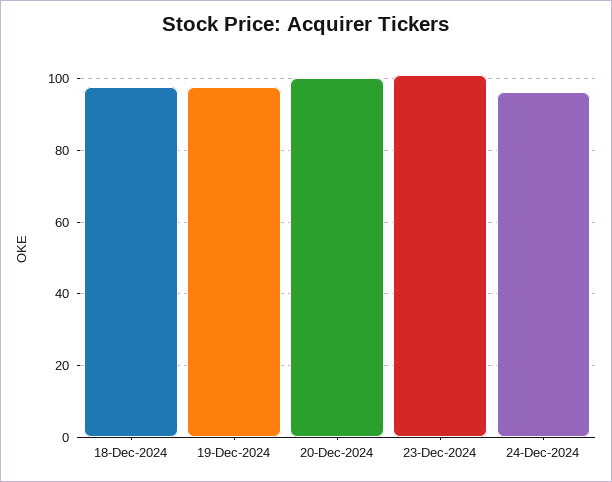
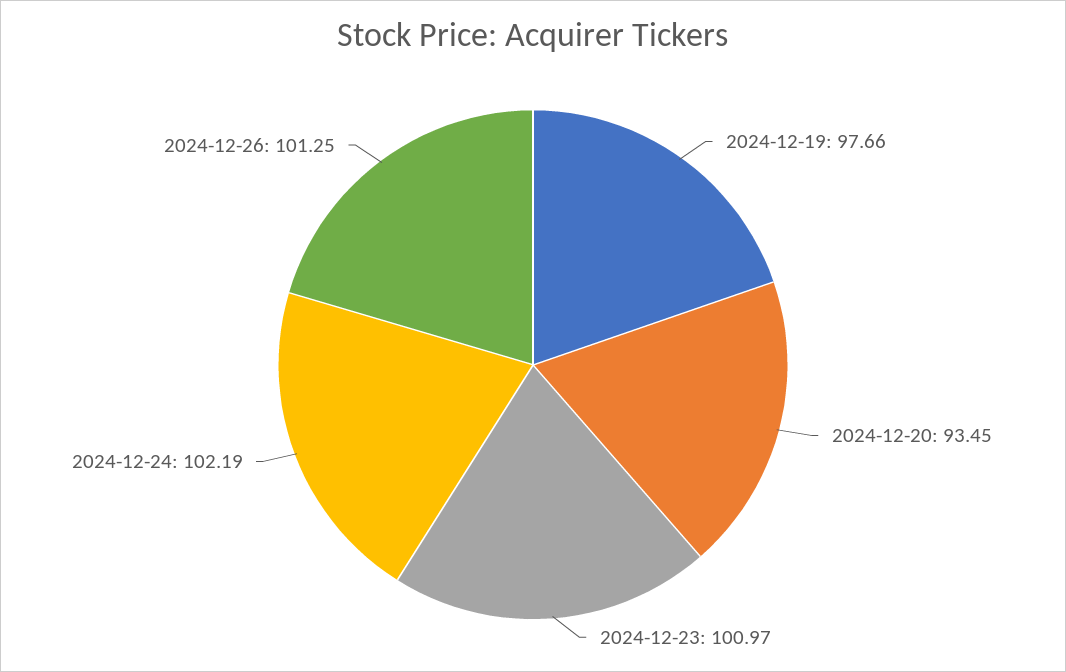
18-Dec-2024: 98 -> none
20-Dec-2024: 100 -> 93.45
24-Dec-2024: 96 -> 102.19
2024-12-26: none -> 101.25

